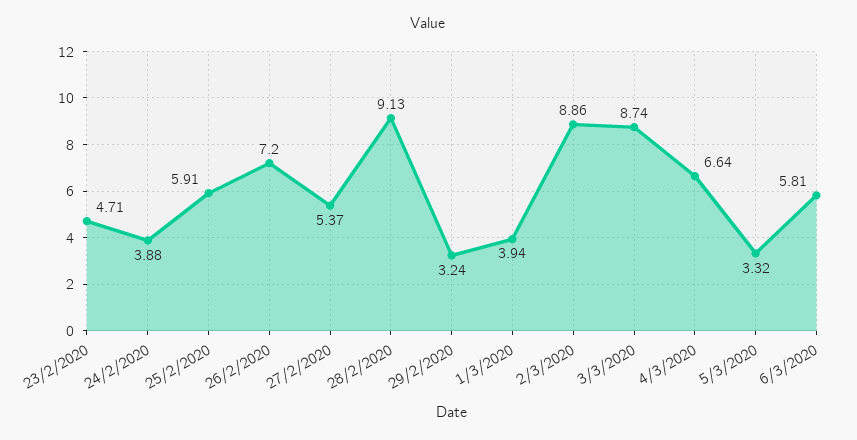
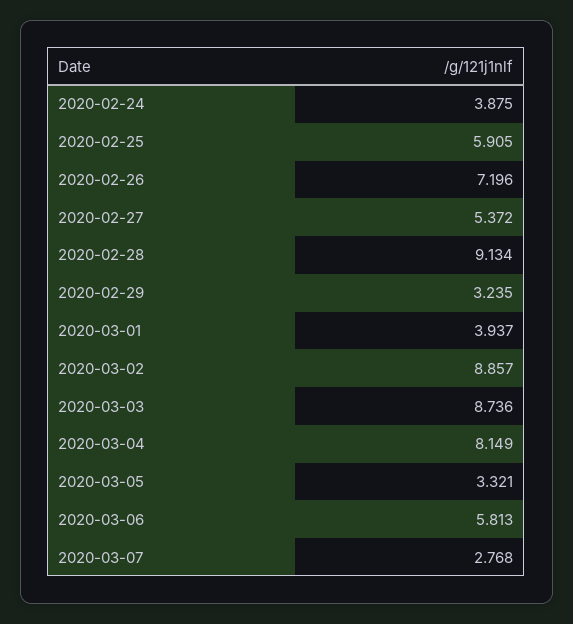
23/2/2020: 4.71 -> none
4/3/2020: 6.64 -> 8.149
2020-03-07: none -> 2.768

